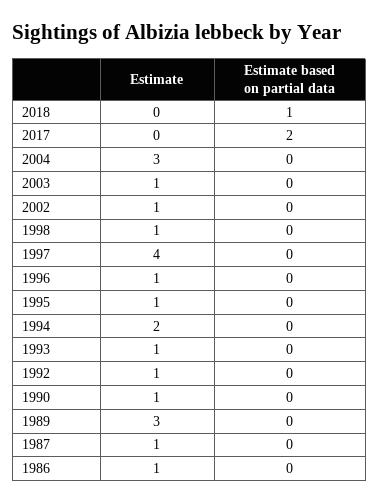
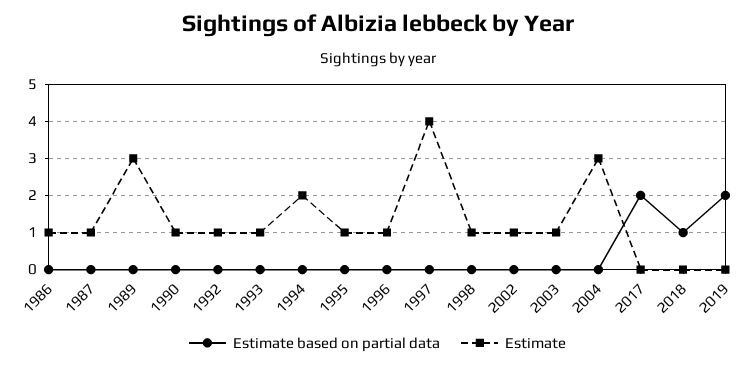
Estimate based on partial data, 2019: none -> 2
Estimate, 2019: none -> 0

